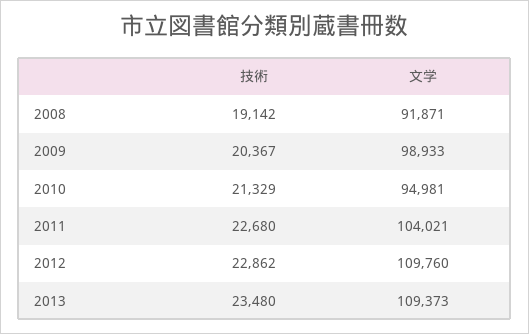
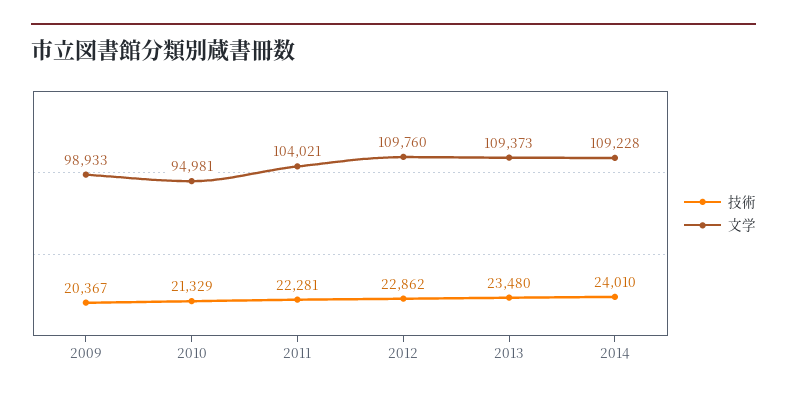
技術, 2008: 19142 -> none
文学, 2008: 91871 -> none
技術, 2011: 22680 -> 22281
技術, 2014: none -> 24010
文学, 2014: none -> 109228

